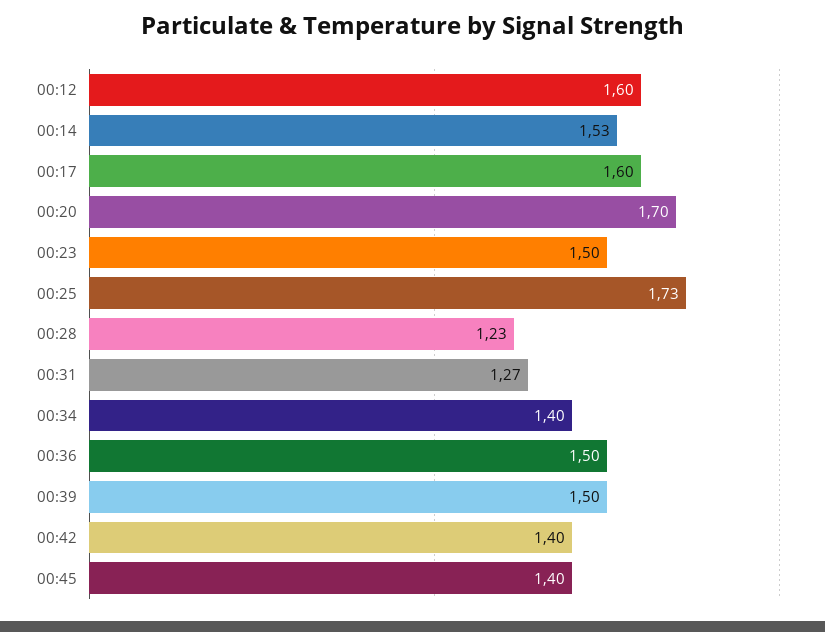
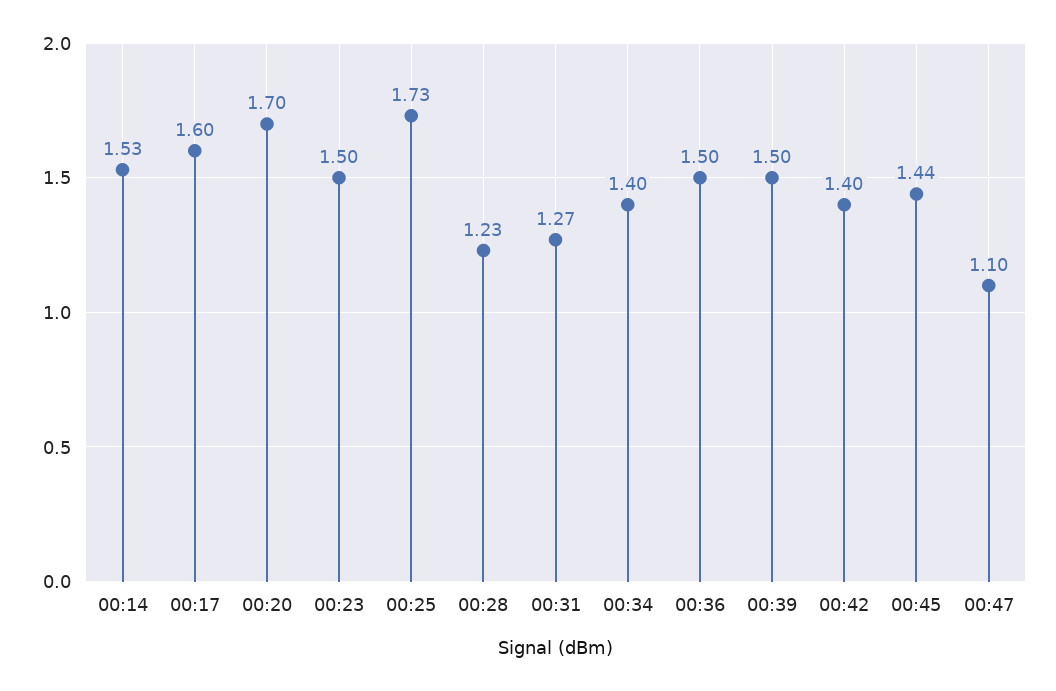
00:12: 1.6 -> none
00:45: 1.4 -> 1.44
00:47: none -> 1.1

